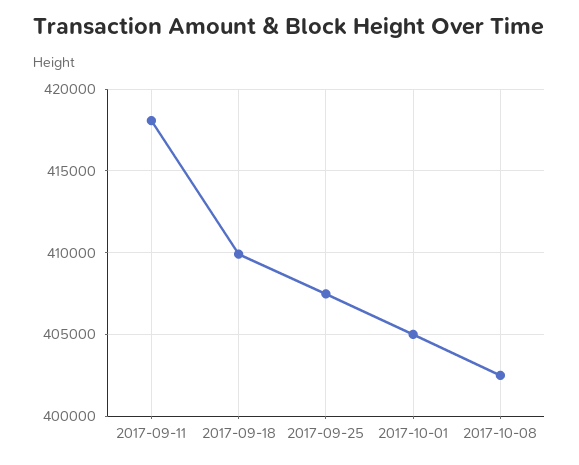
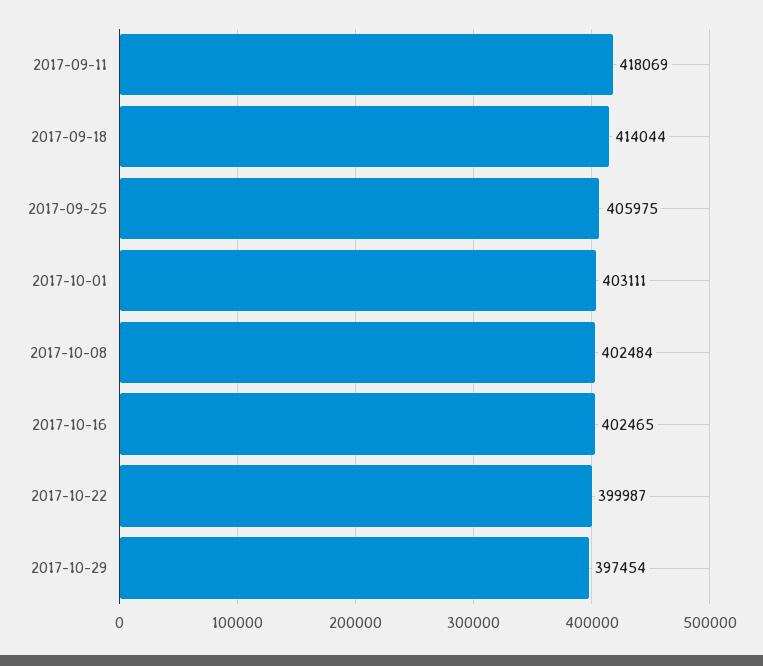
2017-09-18: 410000 -> 414044
2017-09-25: 407500 -> 405975
2017-10-01: 405000 -> 403111
2017-10-16: none -> 402465
2017-10-22: none -> 399987
2017-10-29: none -> 397454

